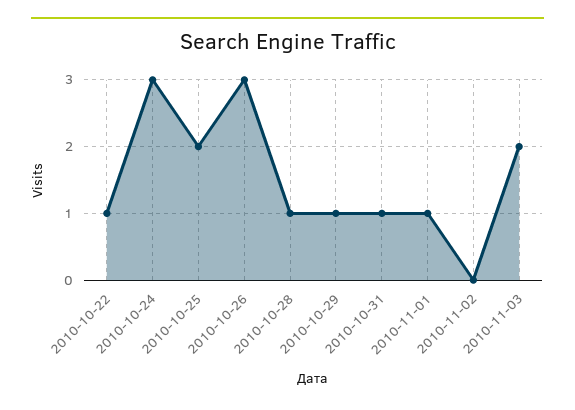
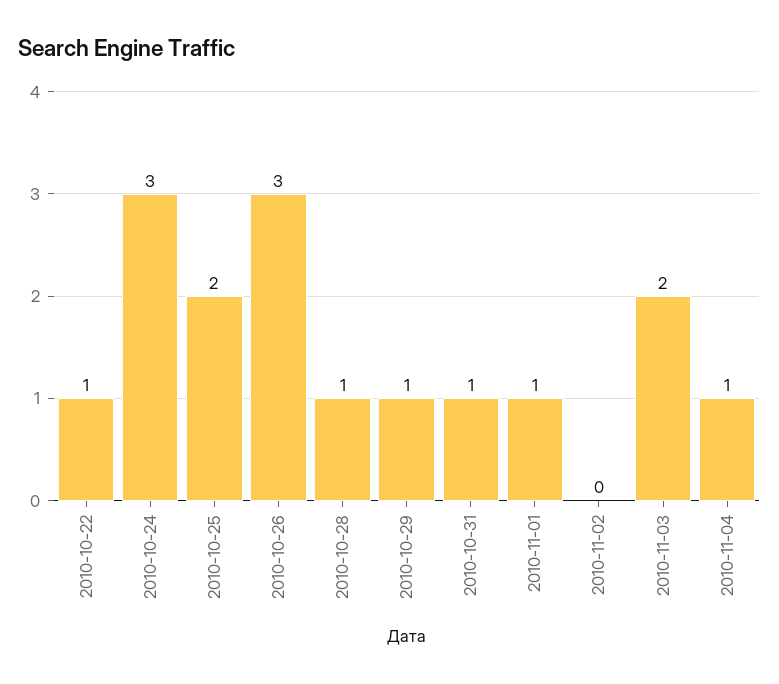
2010-11-04: none -> 1

